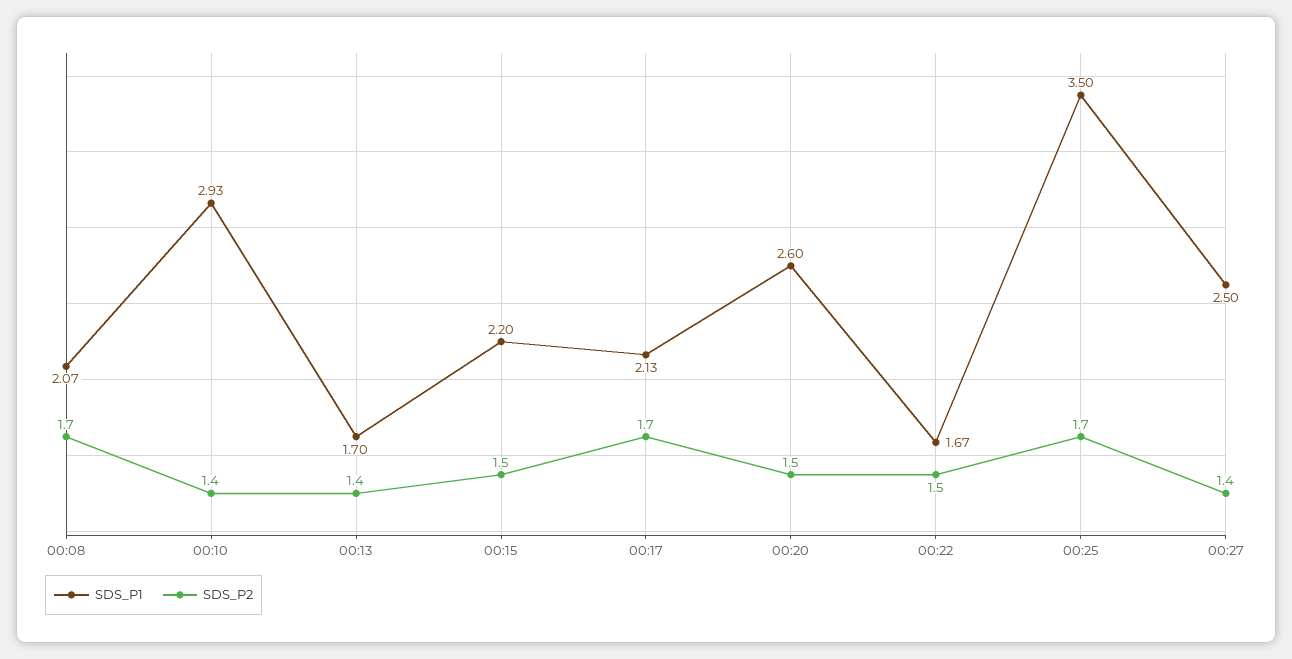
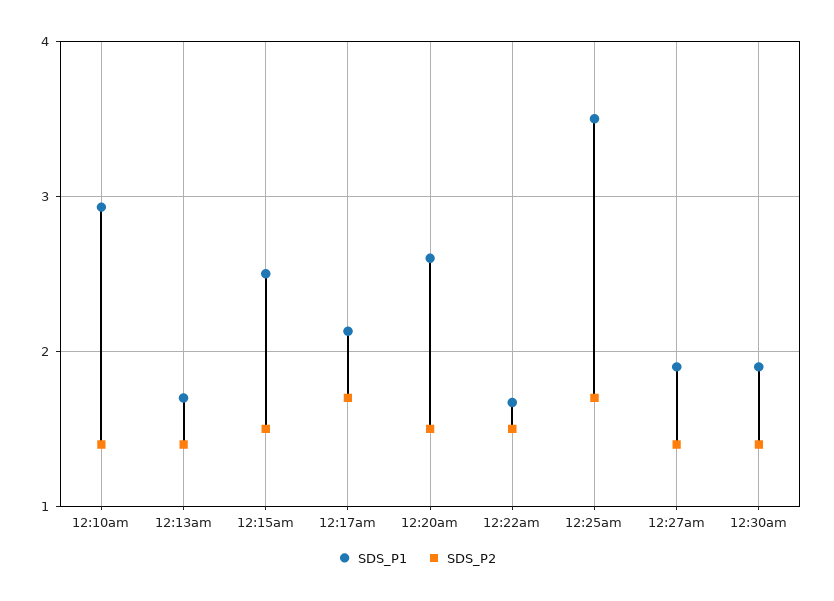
SDS_P1, 00:08: 2.07 -> none
SDS_P2, 00:08: 1.7 -> none
SDS_P1, 00:15: 2.2 -> 2.5
SDS_P1, 00:27: 2.5 -> 1.9
SDS_P1, 12:30am: none -> 1.9
SDS_P2, 12:30am: none -> 1.4

